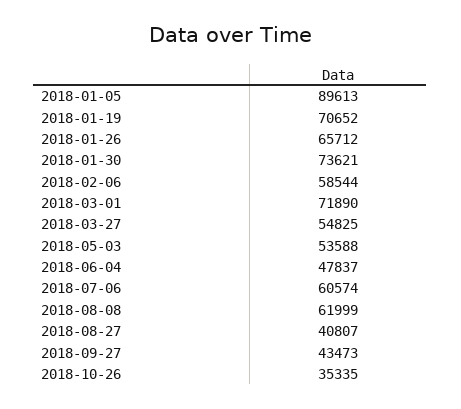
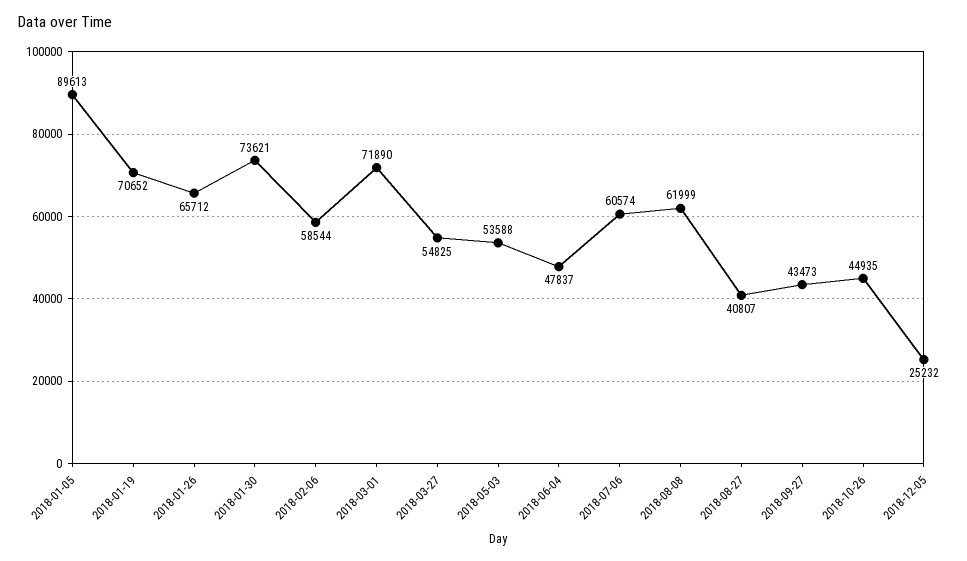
2018-10-26: 35335 -> 44935
2018-12-05: none -> 25232

